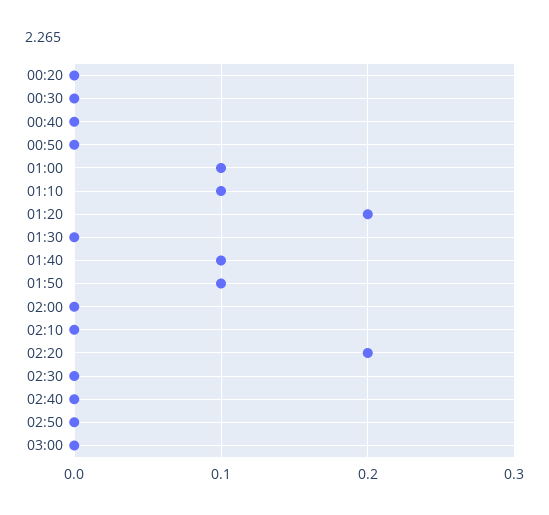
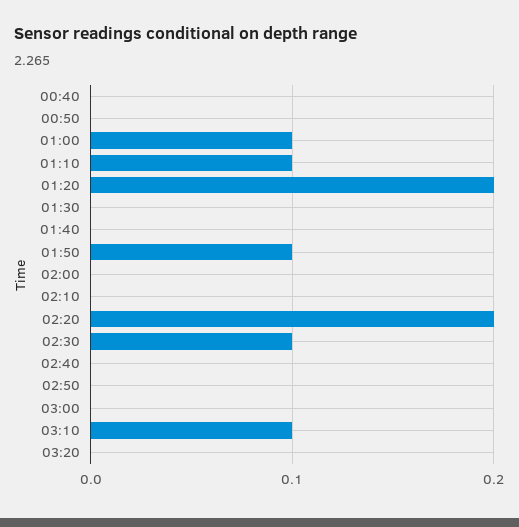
00:20: 0 -> none
00:30: 0 -> none
01:40: 0.1 -> 0
02:30: 0 -> 0.1
03:10: none -> 0.1
03:20: none -> 0

